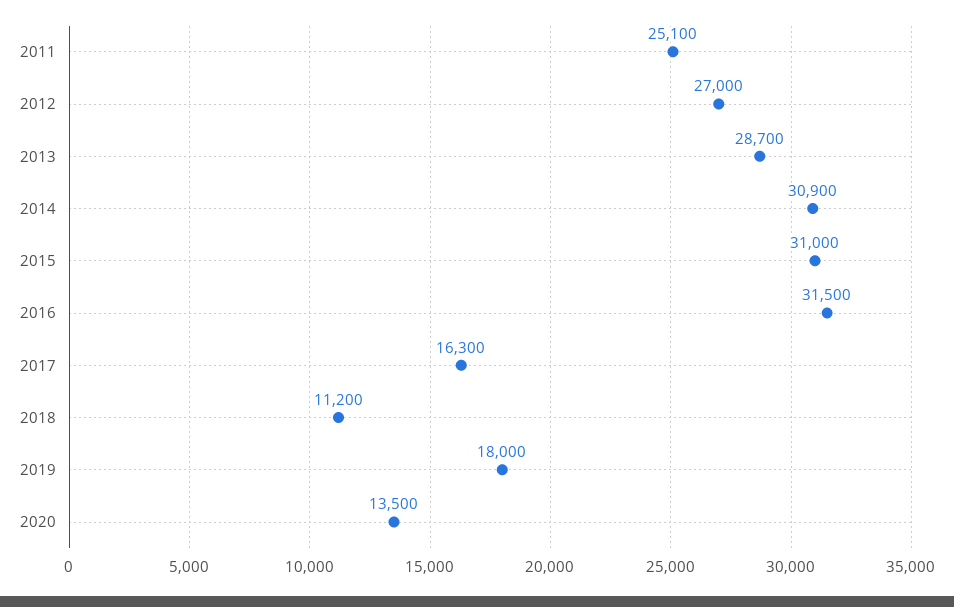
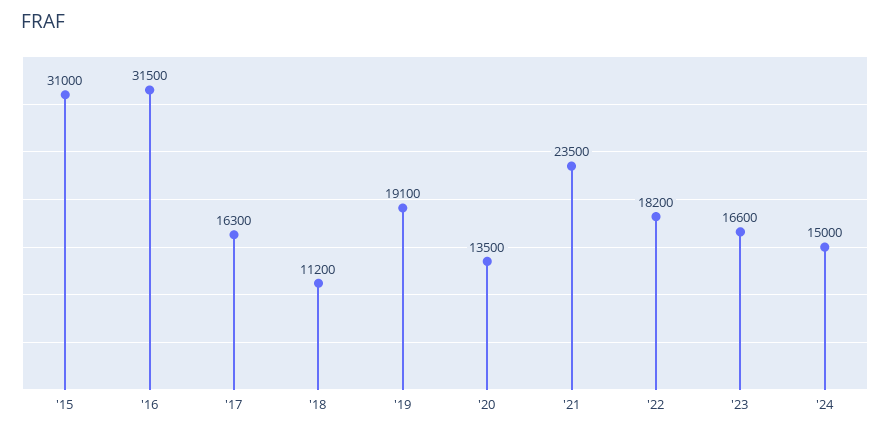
2011: 25100 -> none
2012: 27000 -> none
2013: 28700 -> none
2014: 30900 -> none
2019: 18000 -> 19100
'21: none -> 23500
'22: none -> 18200
'23: none -> 16600
'24: none -> 15000

